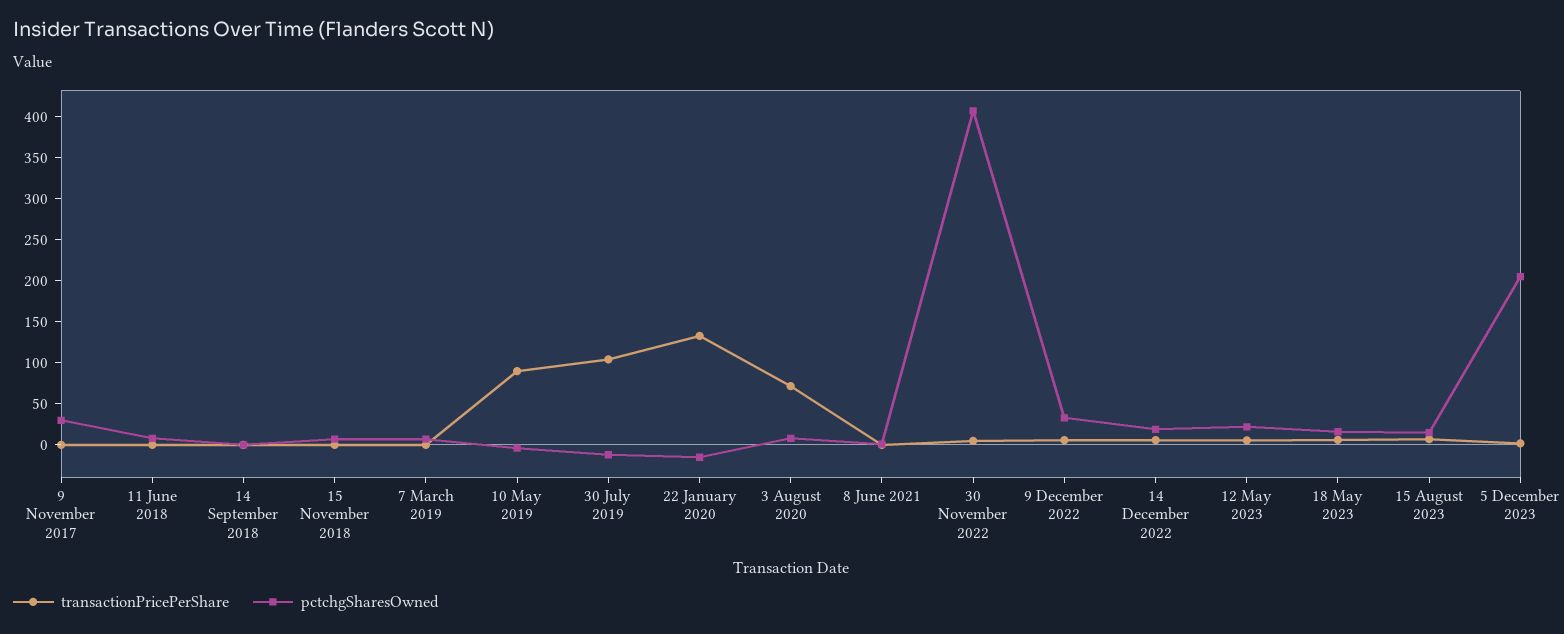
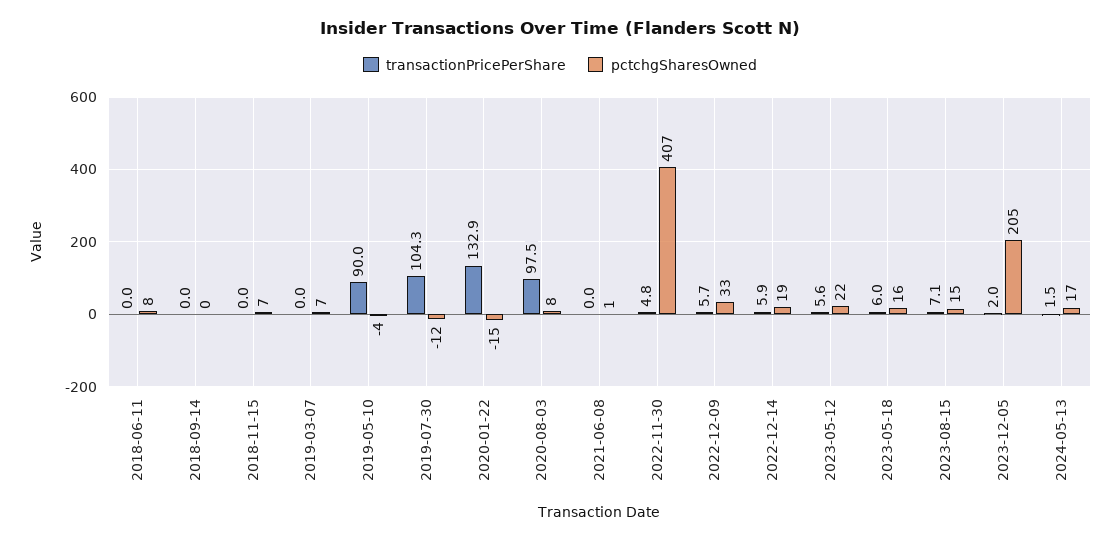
transactionPricePerShare, 9 November 2017: 0 -> none
pctchgSharesOwned, 9 November 2017: 30 -> none
transactionPricePerShare, 3 August 2020: 70 -> 97.5
transactionPricePerShare, 2024-05-13: none -> 1.5
pctchgSharesOwned, 2024-05-13: none -> 17

